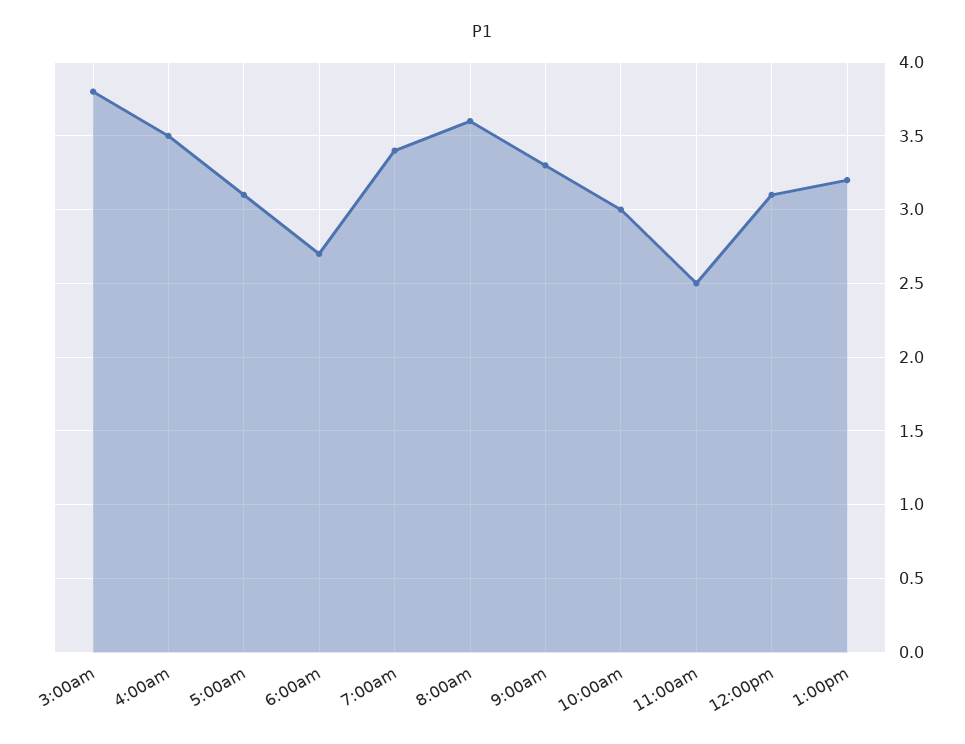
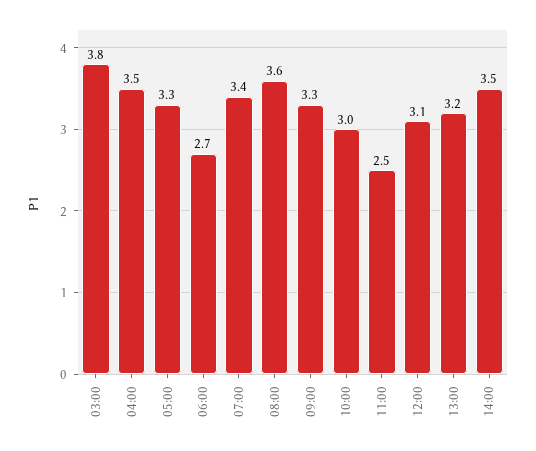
5:00am: 3.1 -> 3.3
14:00: none -> 3.5

